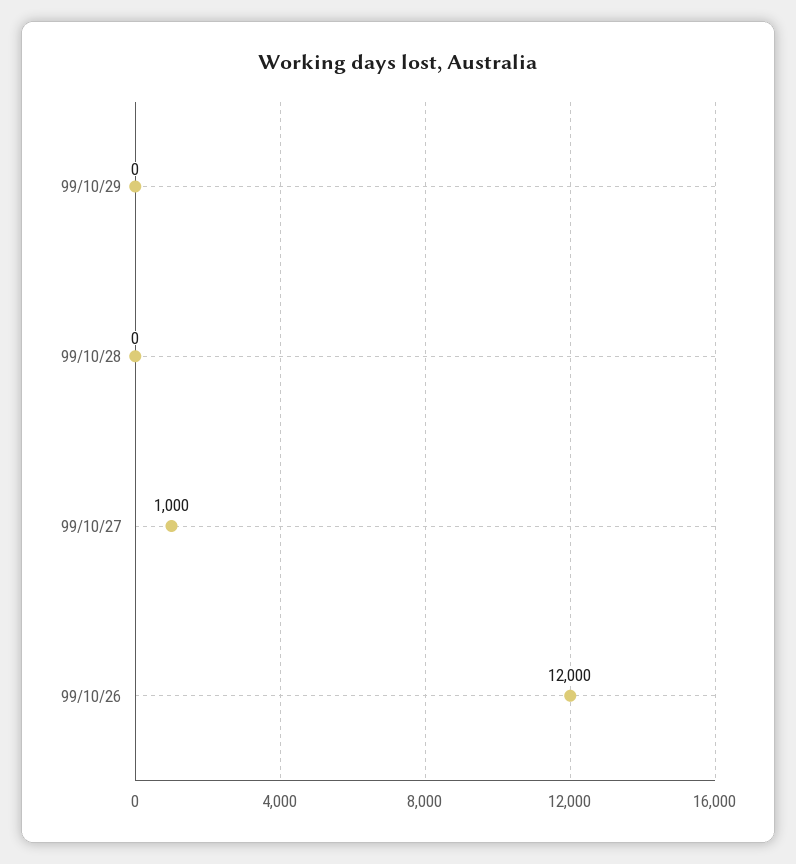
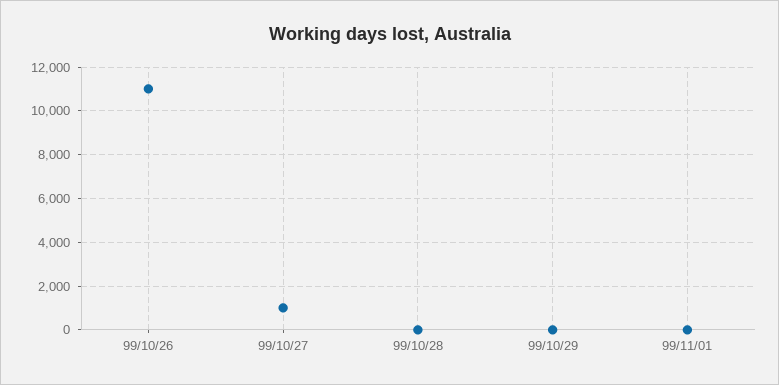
99/10/26: 12000 -> 11000
99/11/01: none -> 0

